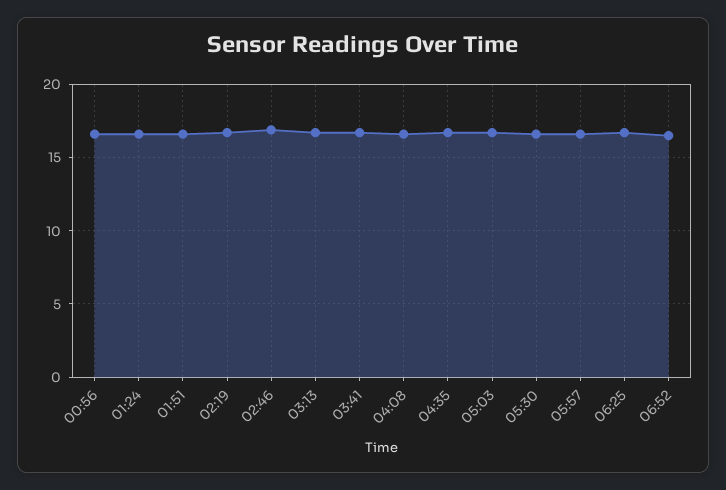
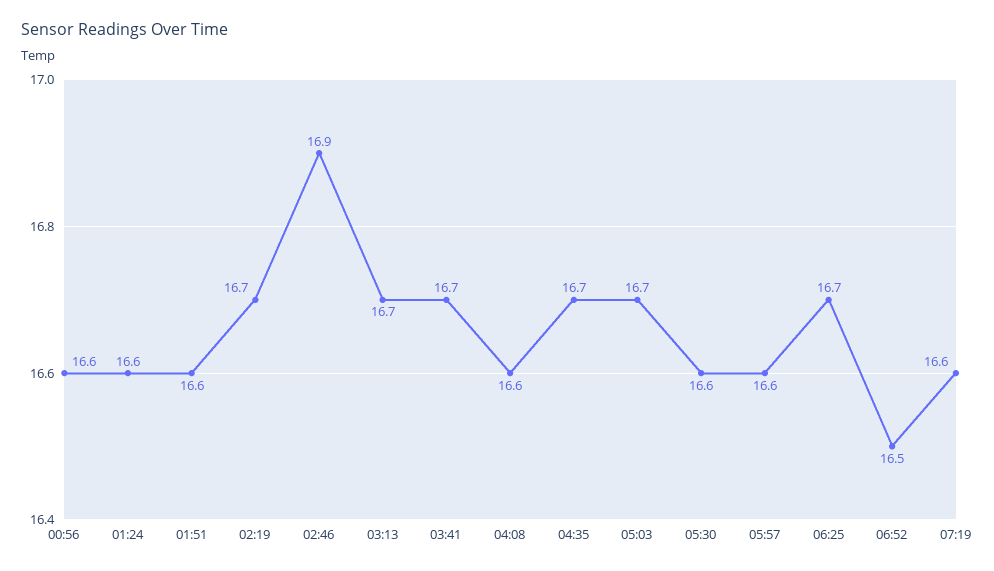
07:19: none -> 16.6

